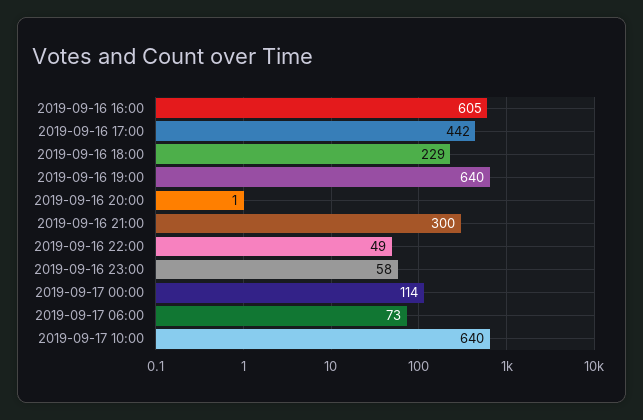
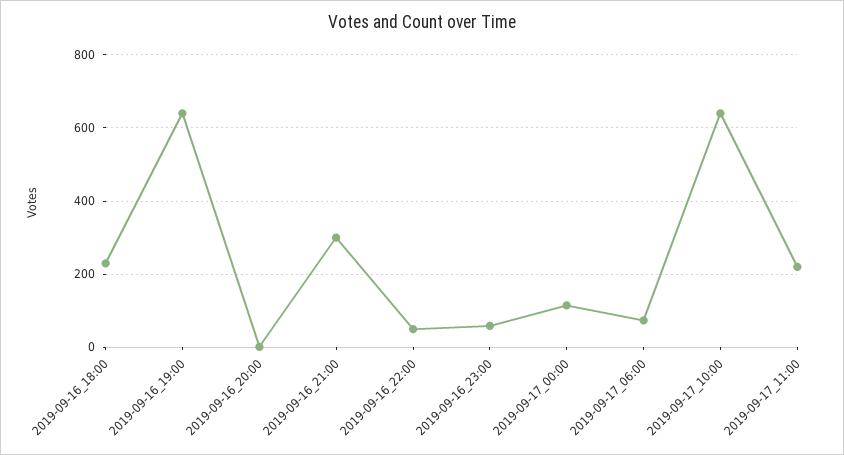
2019-09-16 16:00: 605 -> none
2019-09-16 17:00: 442 -> none
2019-09-17_11:00: none -> 220

